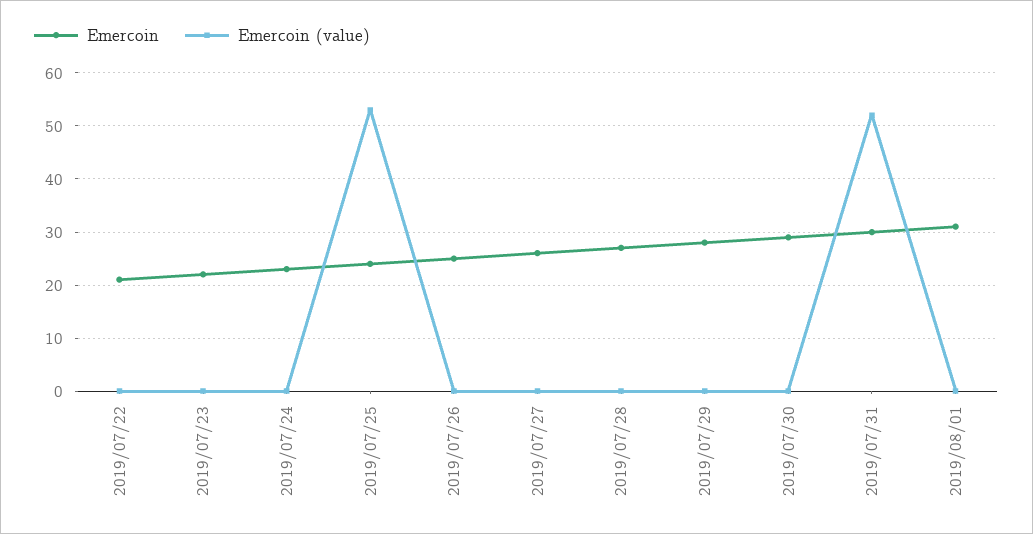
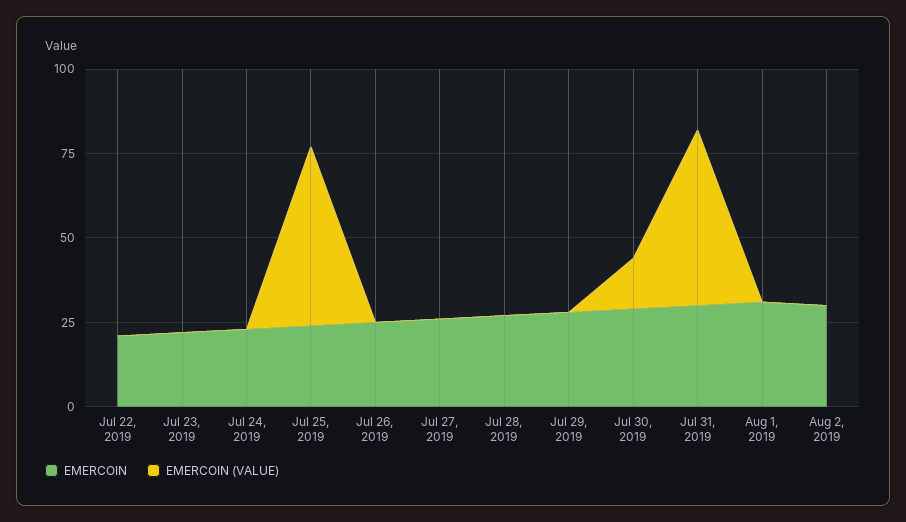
Emercoin (value), 2019/07/30: 0 -> 15
Emercoin, Aug 2, 2019: none -> 30
Emercoin (value), Aug 2, 2019: none -> 0

